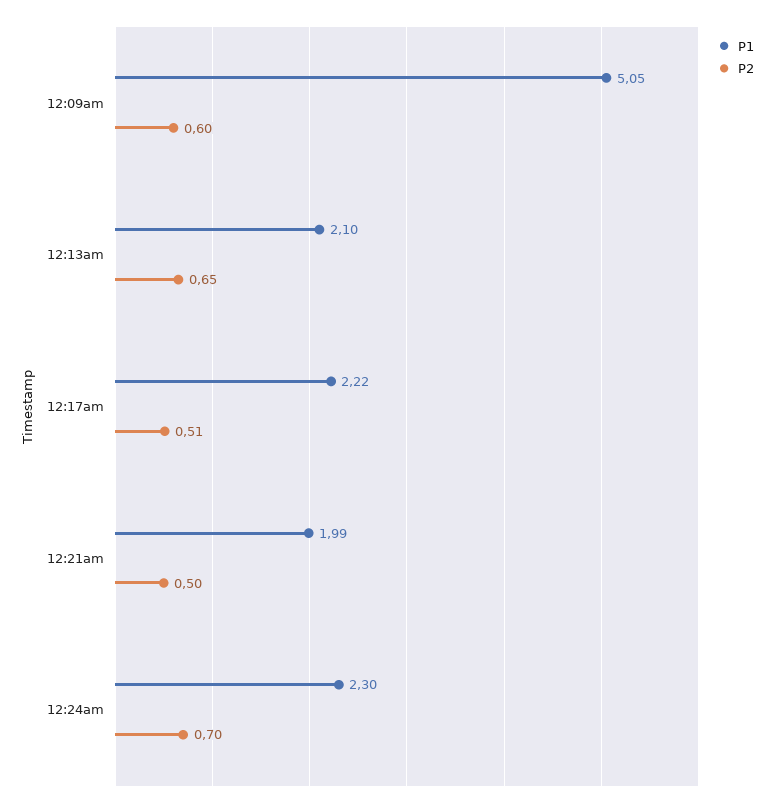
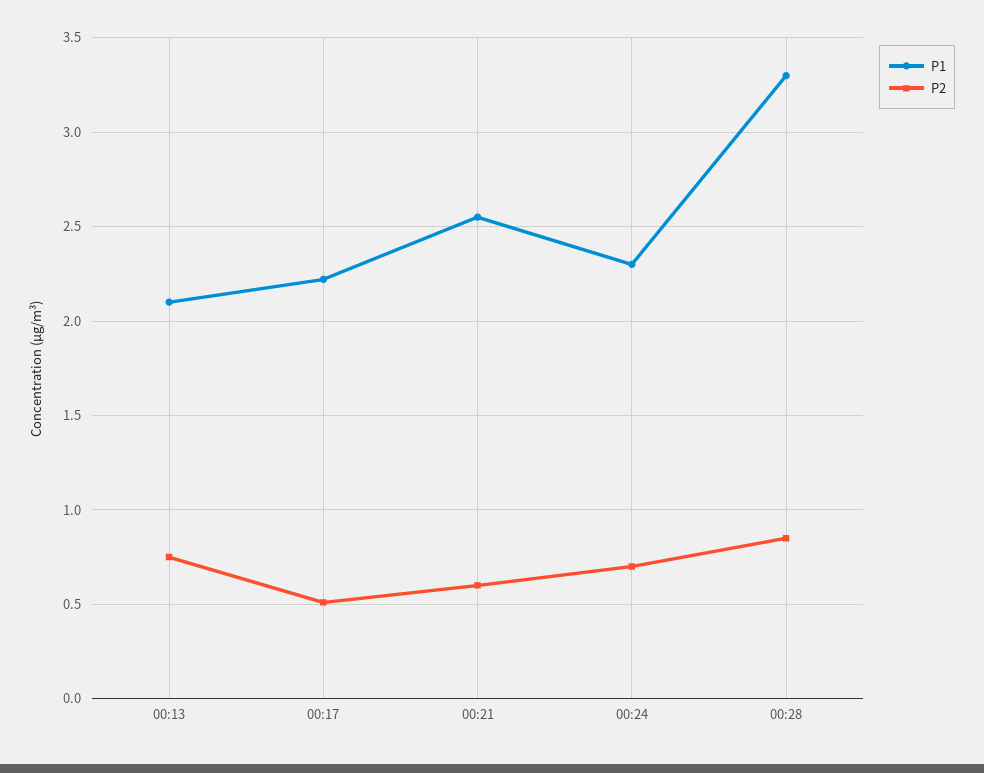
P1, 12:09am: 5.05 -> none
P2, 12:09am: 0.6 -> none
P2, 12:13am: 0.65 -> 0.75
P1, 12:21am: 1.99 -> 2.55
P2, 12:21am: 0.5 -> 0.6
P1, 00:28: none -> 3.3
P2, 00:28: none -> 0.85

